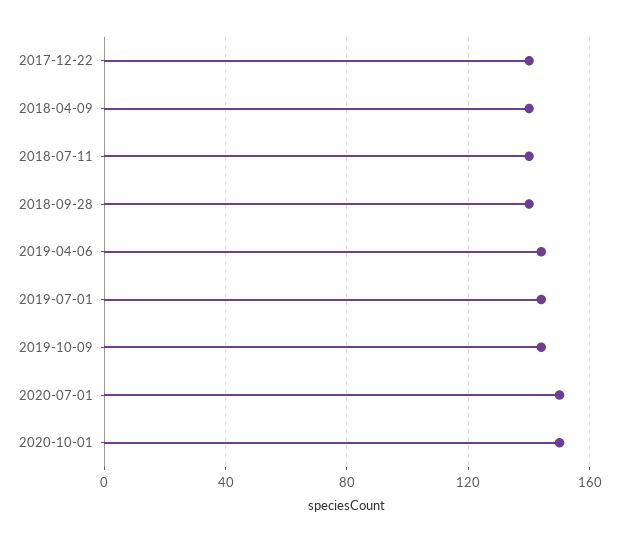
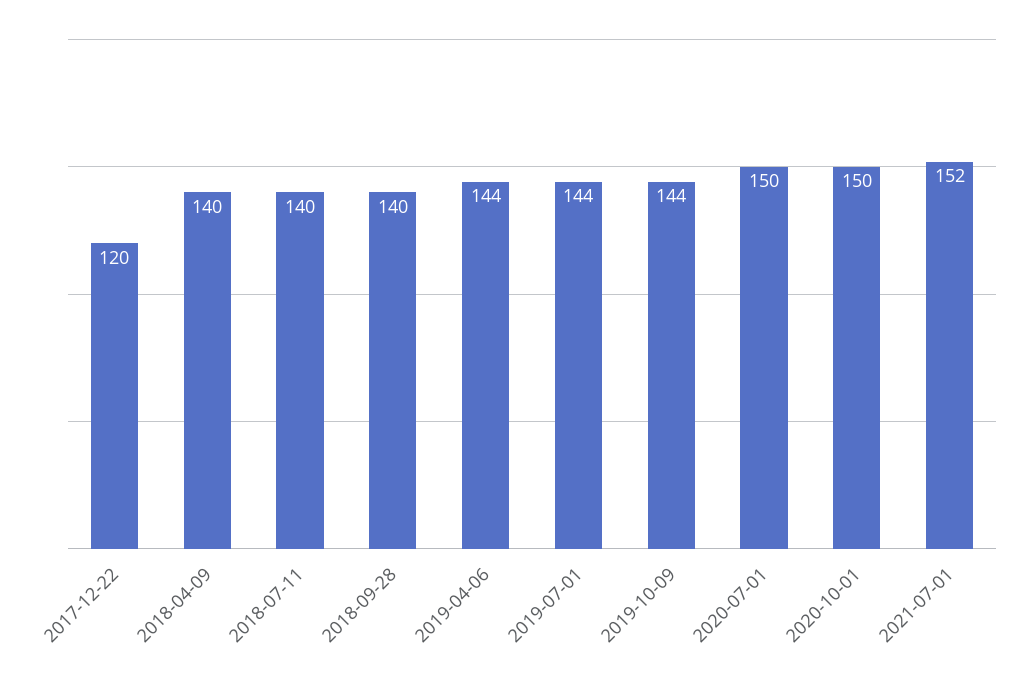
2017-12-22: 140 -> 120
2021-07-01: none -> 152

